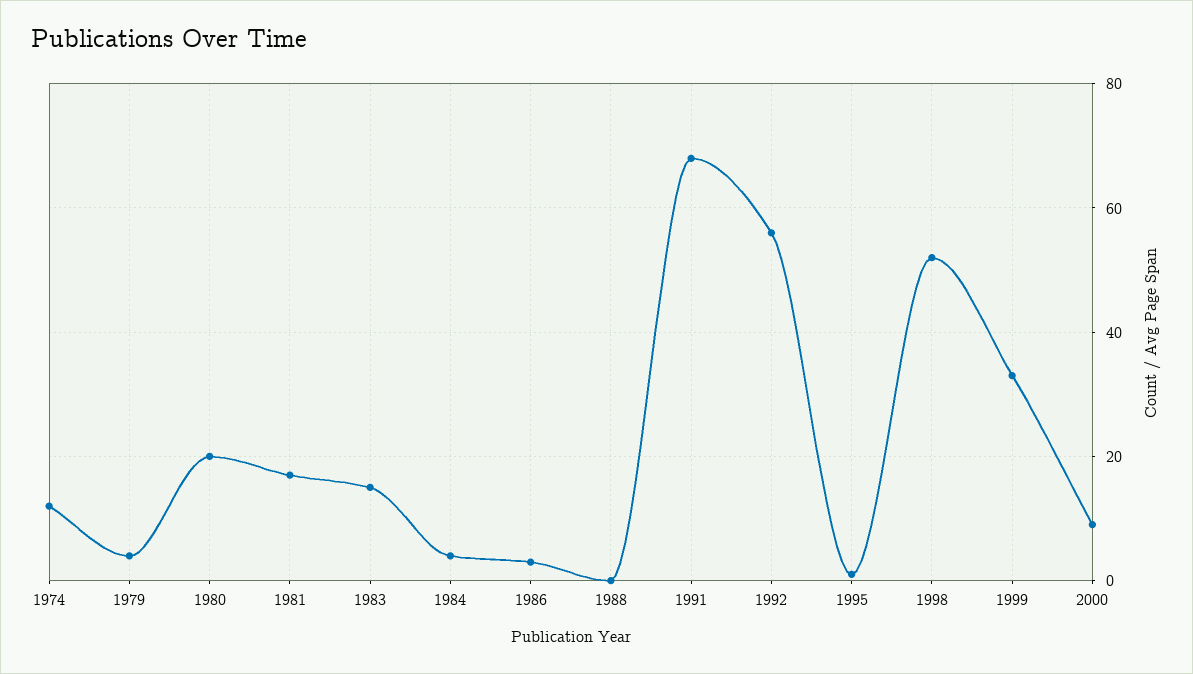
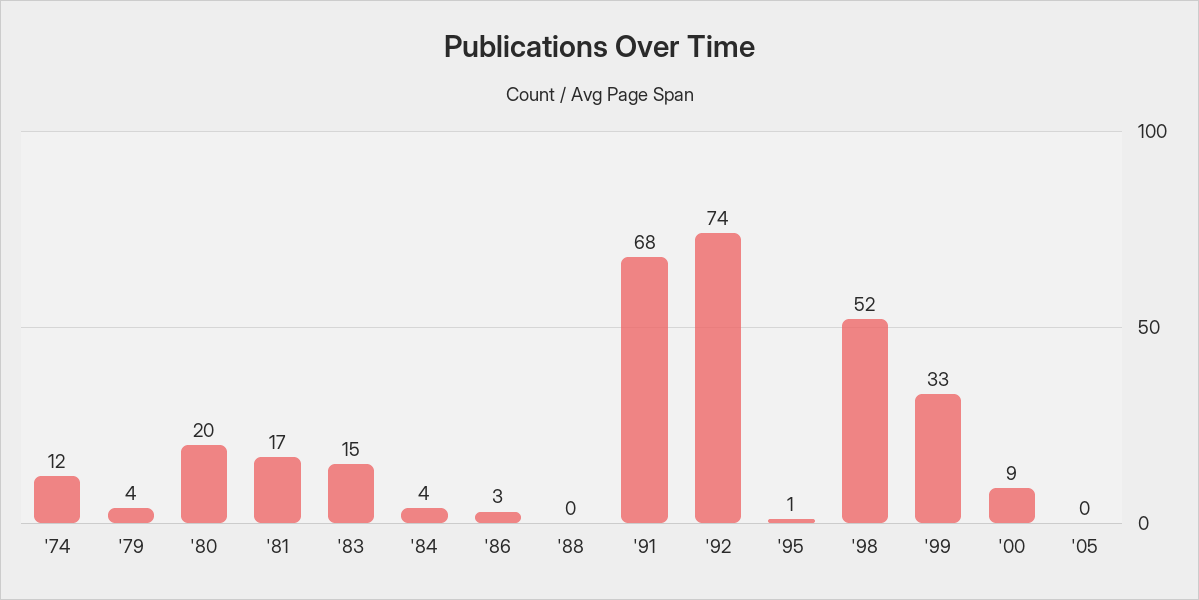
1992: 55 -> 74
'05: none -> 0

